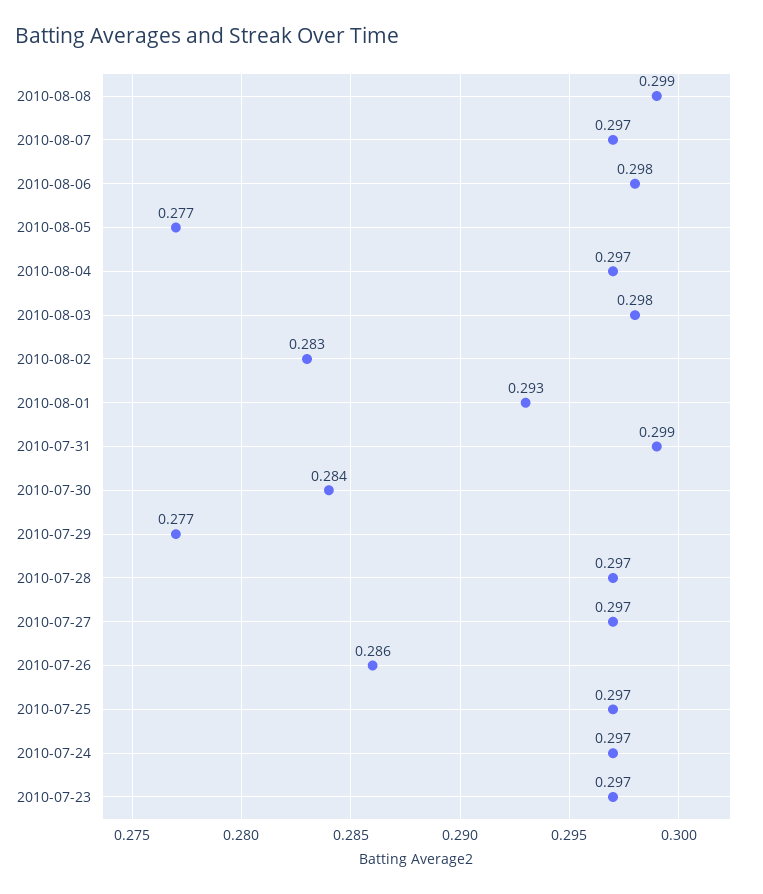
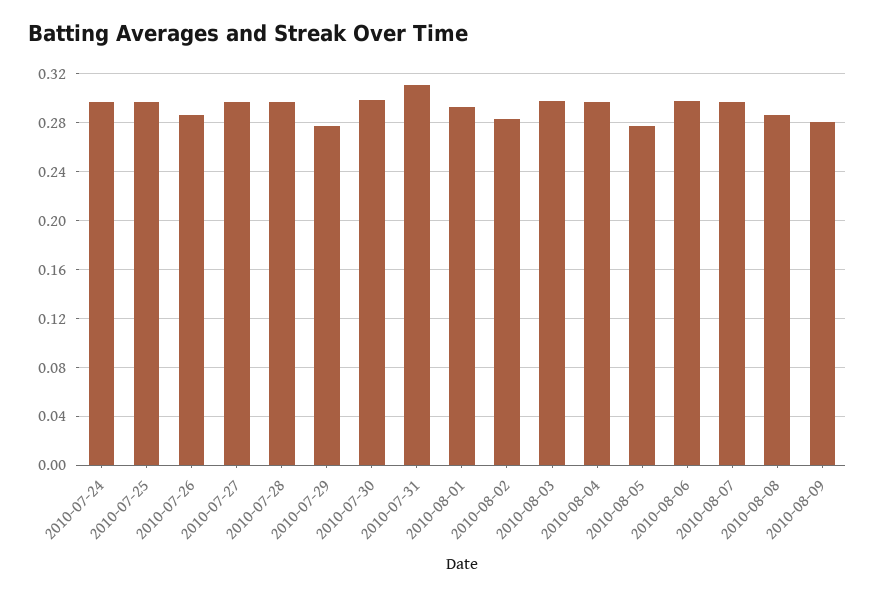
2010-08-08: 0.299 -> 0.285
2010-07-31: 0.299 -> 0.31
2010-07-30: 0.284 -> 0.3
2010-07-23: 0.297 -> none
2010-08-09: none -> 0.28

